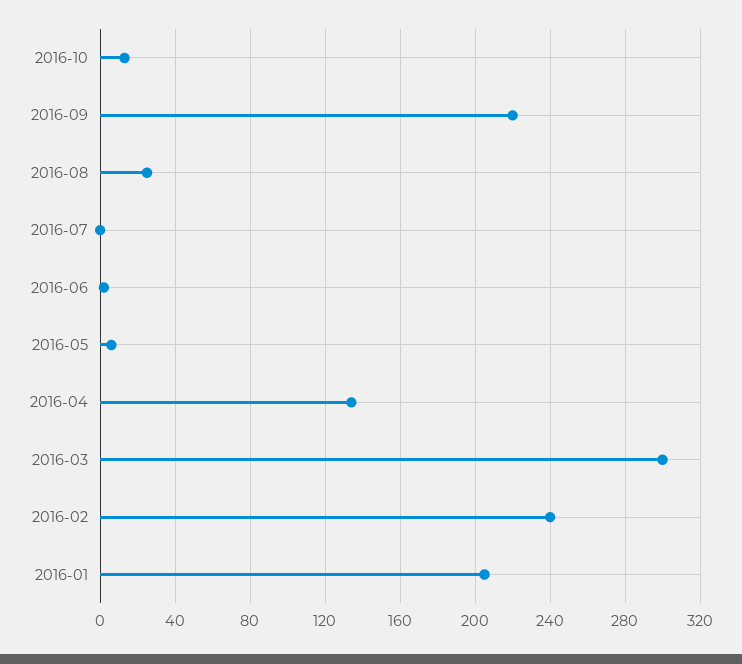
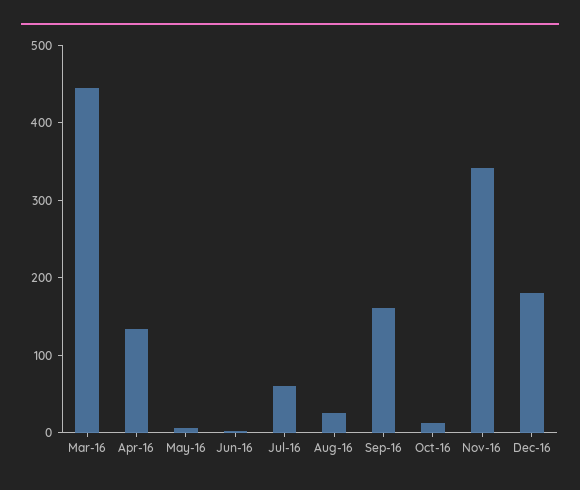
2016-09: 220 -> 160
2016-07: 0 -> 60
2016-03: 300 -> 440
2016-02: 240 -> none
2016-01: 205 -> none
Nov-16: none -> 340
Dec-16: none -> 180

